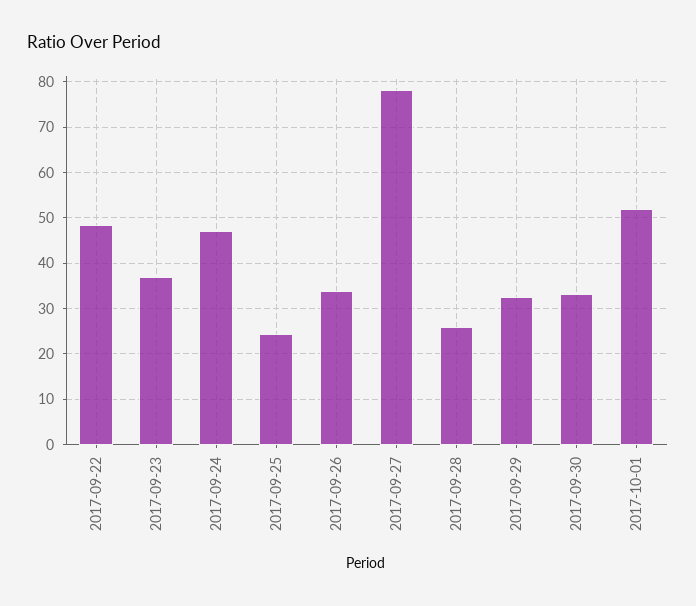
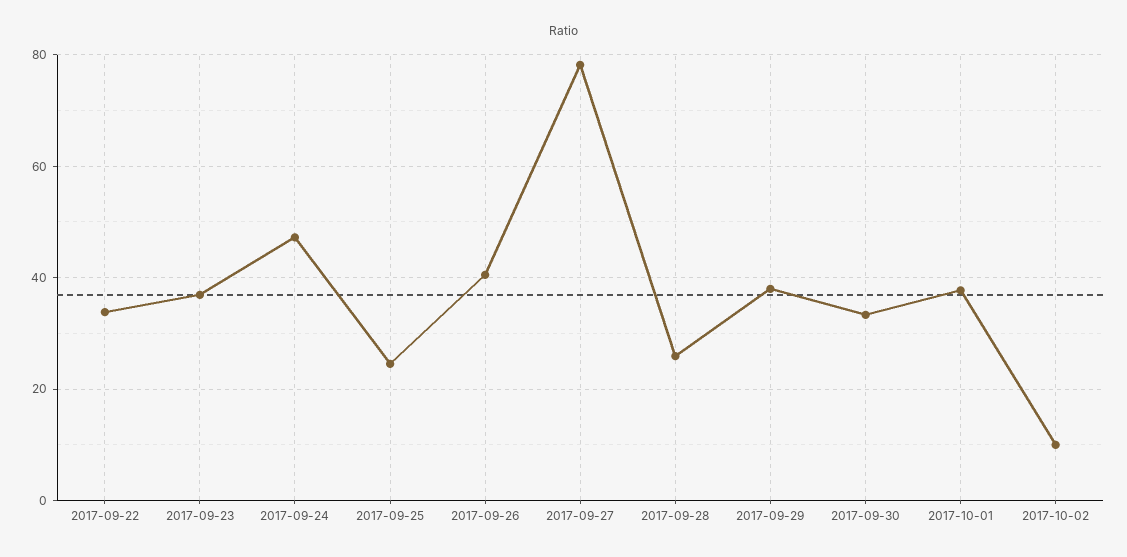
2017-09-22: 48 -> 34
2017-09-26: 34 -> 40
2017-09-29: 32 -> 38
2017-10-01: 52 -> 38
2017-10-02: none -> 10

